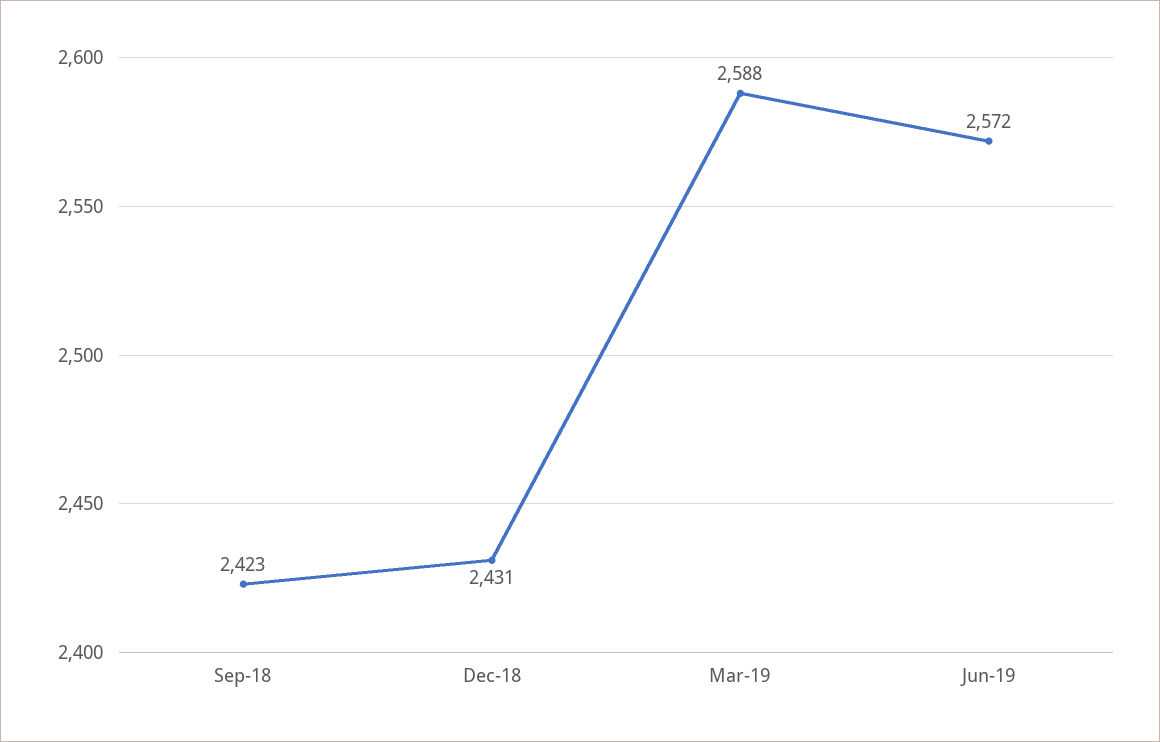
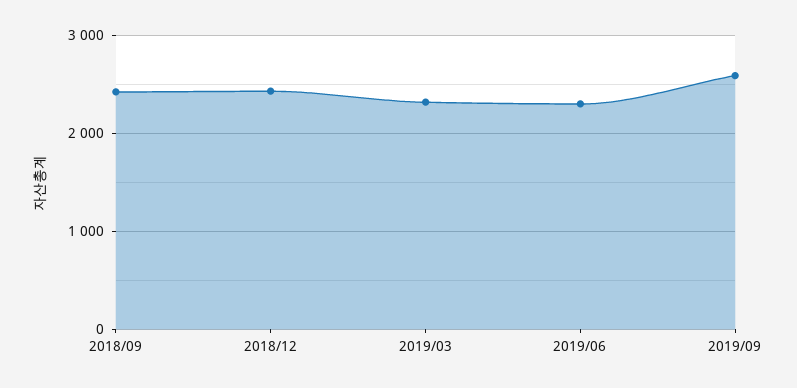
Mar-19: 2588 -> 2300
Jun-19: 2572 -> 2300
2019/09: none -> 2600

